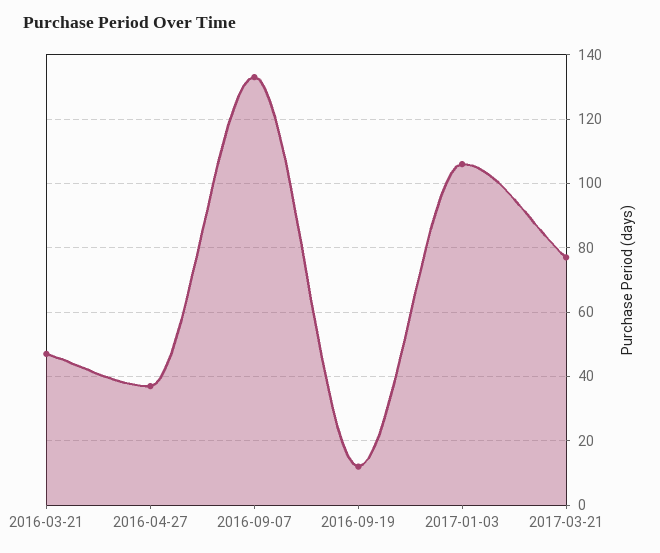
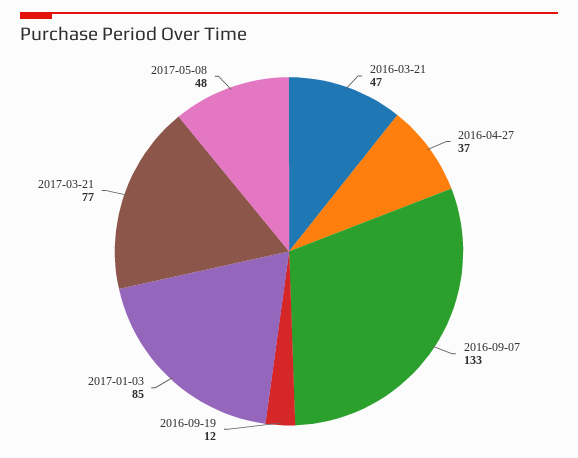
2017-01-03: 105 -> 85
2017-05-08: none -> 48

